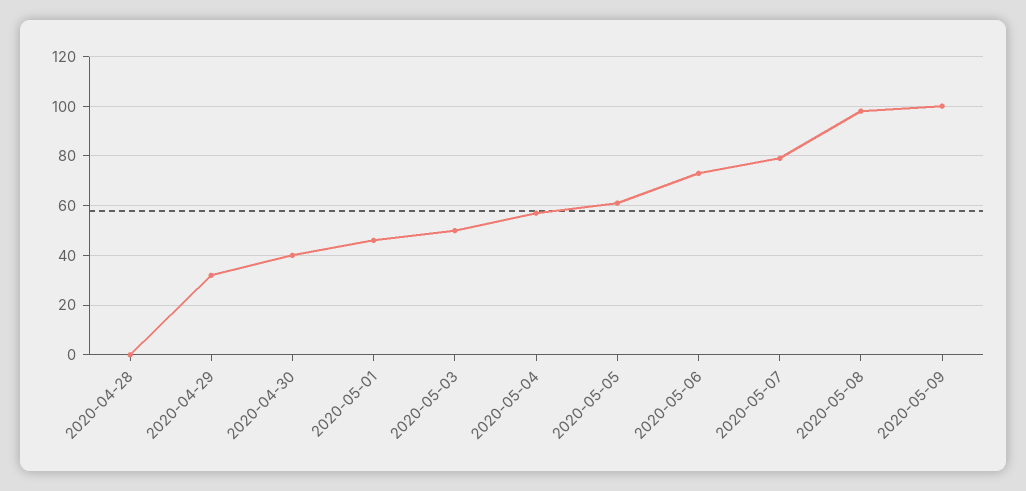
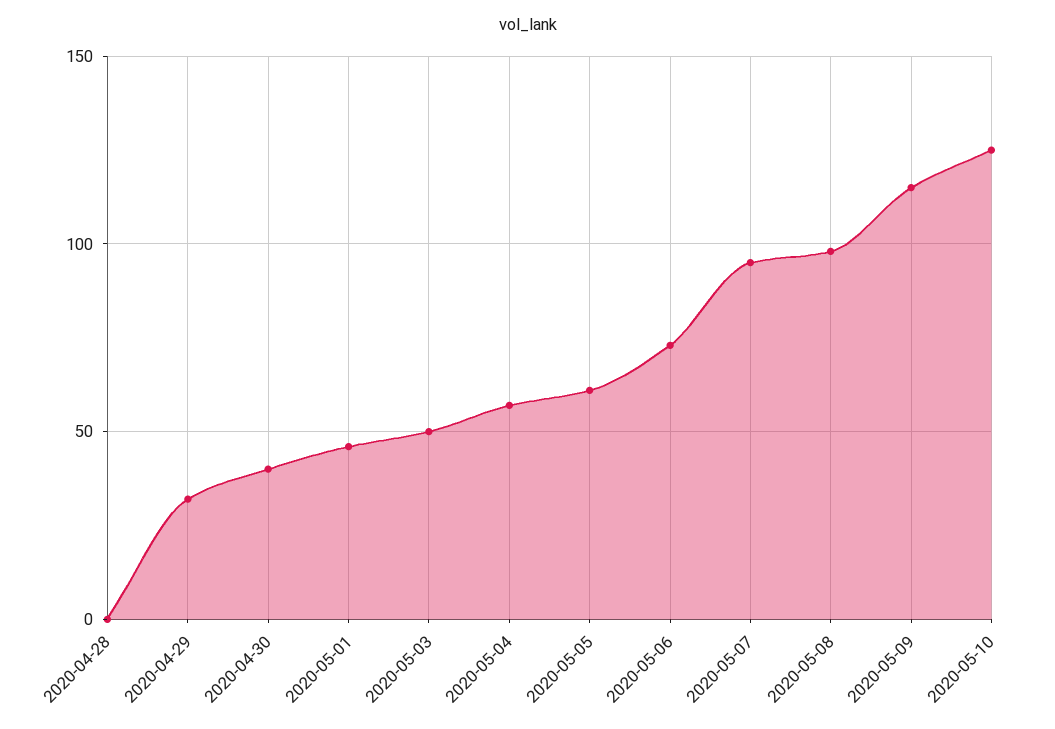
2020-05-07: 80 -> 95
2020-05-09: 100 -> 115
2020-05-10: none -> 125

